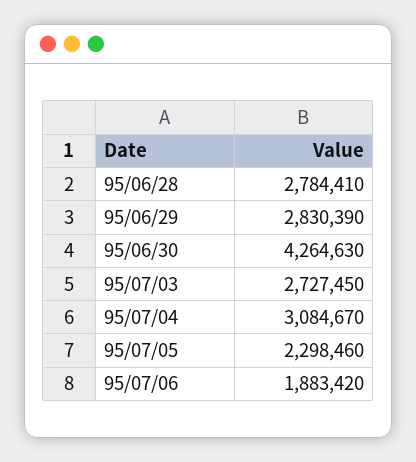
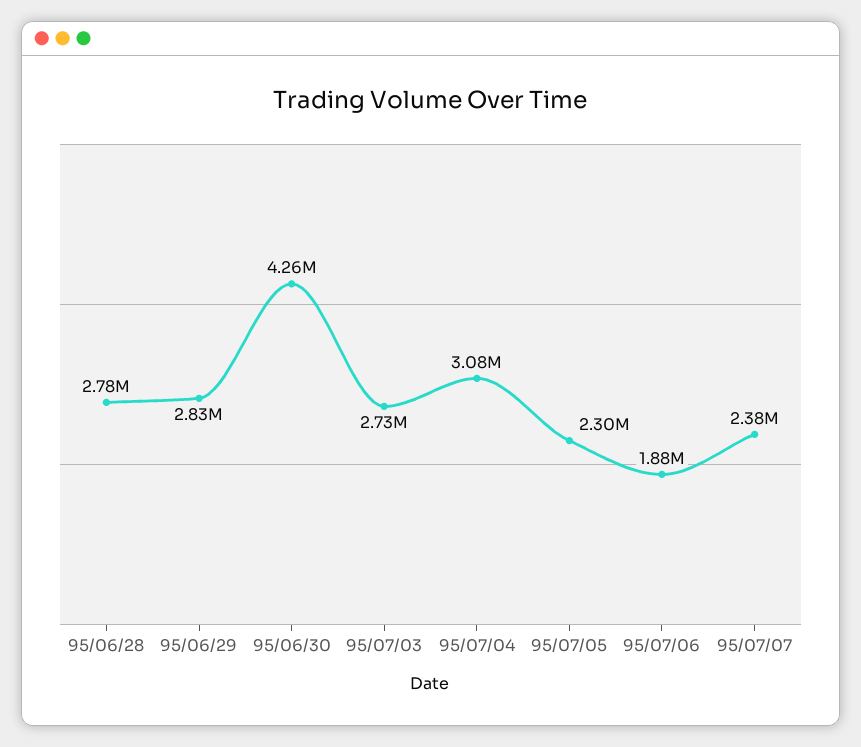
95/07/07: none -> 2380000

